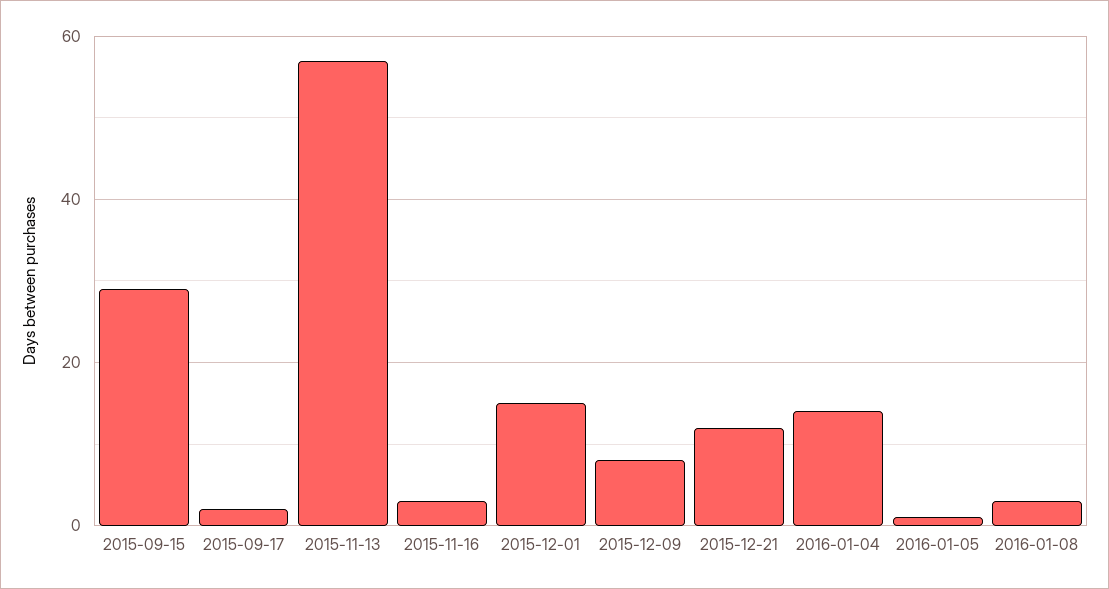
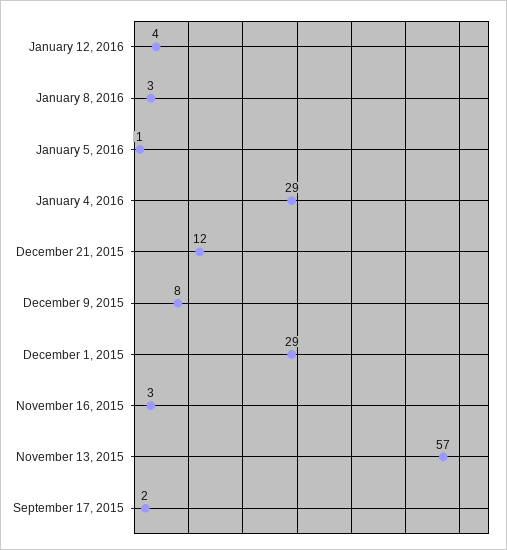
2015-09-15: 30 -> none
2015-12-01: 15 -> 29
2016-01-04: 15 -> 29
January 12, 2016: none -> 4

